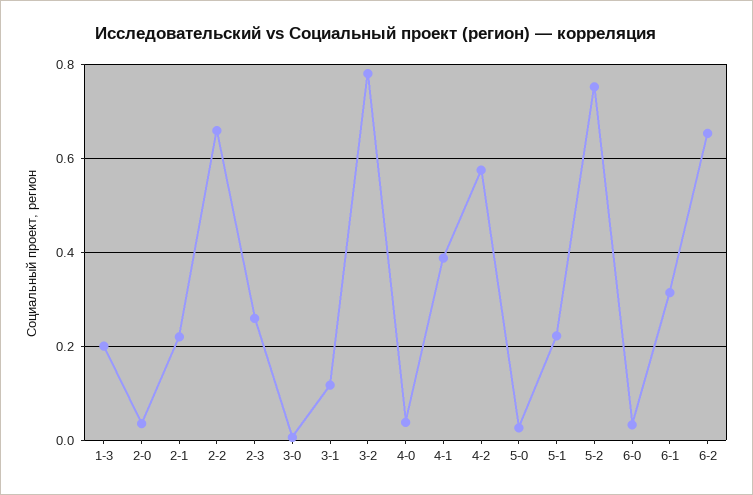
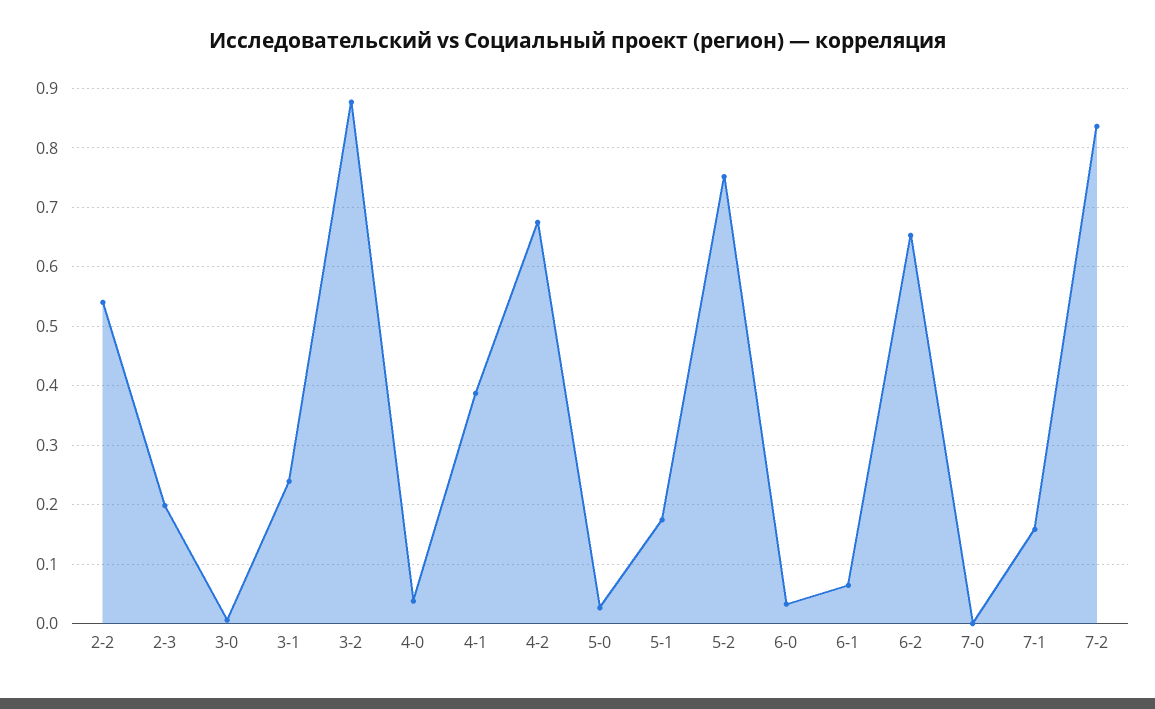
1-3: 0.2 -> none
2-0: 0.04 -> none
2-1: 0.22 -> none
2-2: 0.66 -> 0.54
2-3: 0.26 -> 0.2
3-1: 0.12 -> 0.24
3-2: 0.78 -> 0.88
4-2: 0.58 -> 0.68
5-1: 0.22 -> 0.18
6-1: 0.32 -> 0.06
7-0: none -> 0
7-1: none -> 0.16
7-2: none -> 0.84

